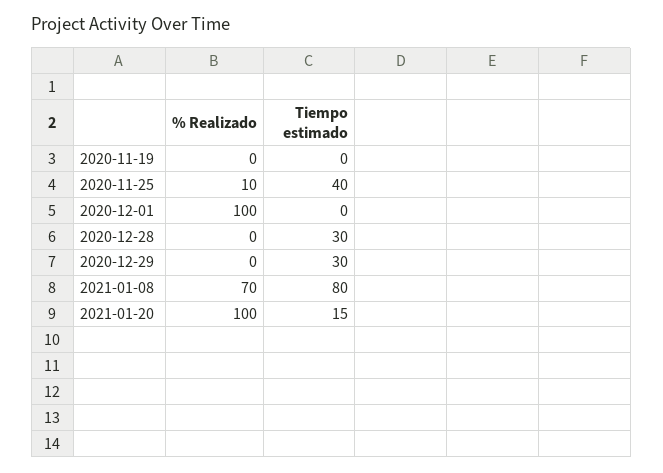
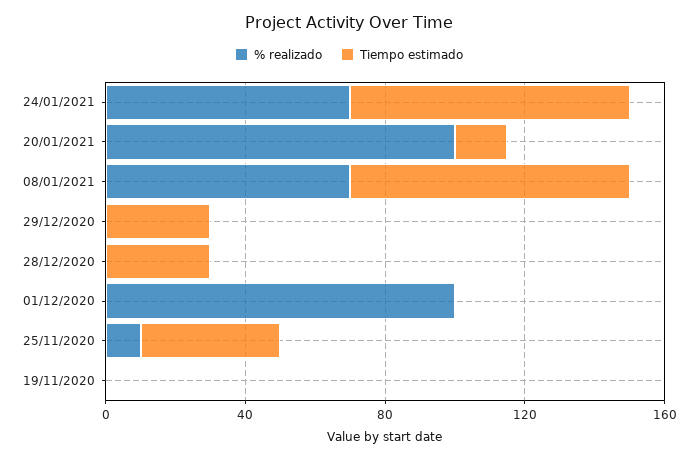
% Realizado, 24/01/2021: none -> 70
Tiempo estimado, 24/01/2021: none -> 80

